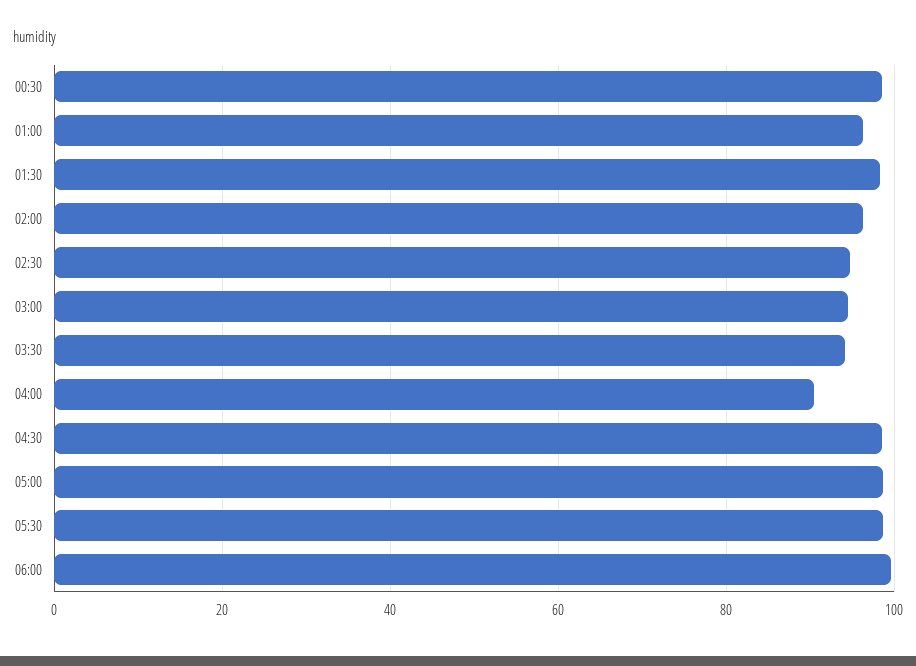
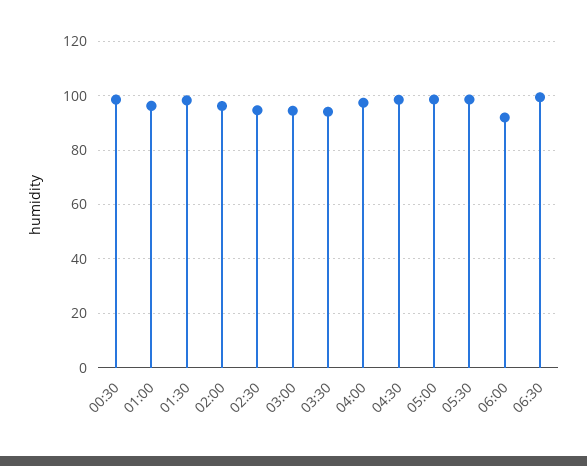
04:00: 90 -> 97.5
06:00: 100 -> 92.5
06:30: none -> 100

